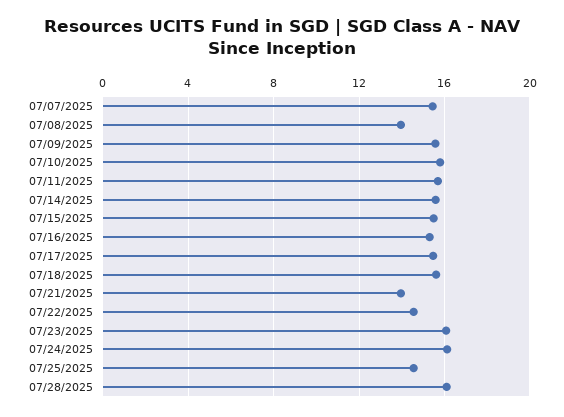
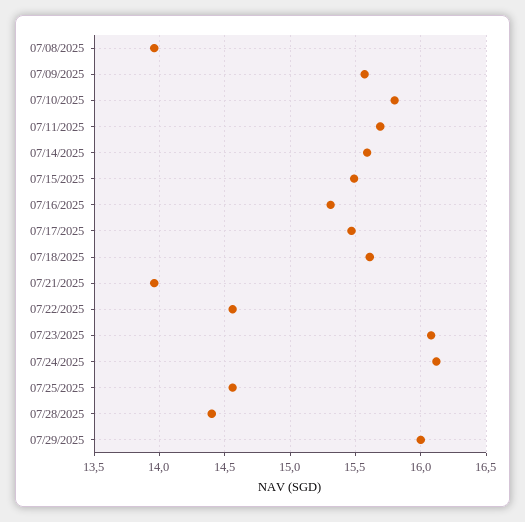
07/07/2025: 15.5 -> none
07/28/2025: 16 -> 14.4
07/29/2025: none -> 16

